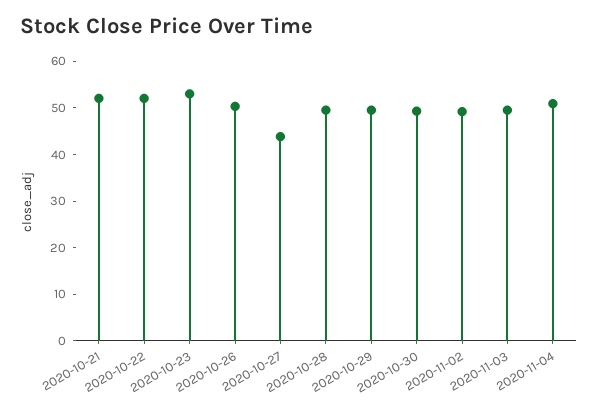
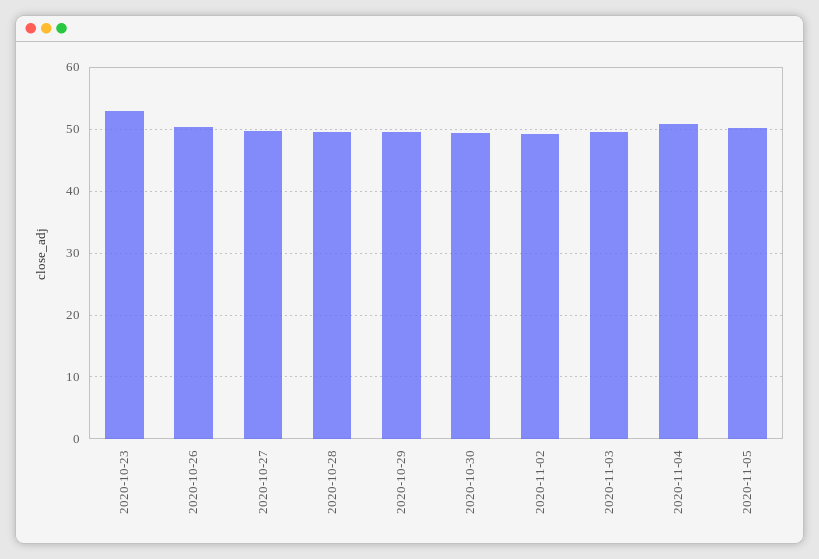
2020-10-21: 52 -> none
2020-10-22: 52 -> none
2020-10-27: 44 -> 50
2020-11-05: none -> 50

